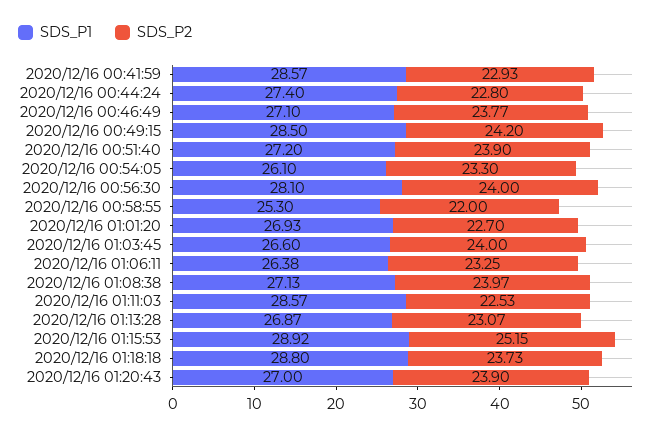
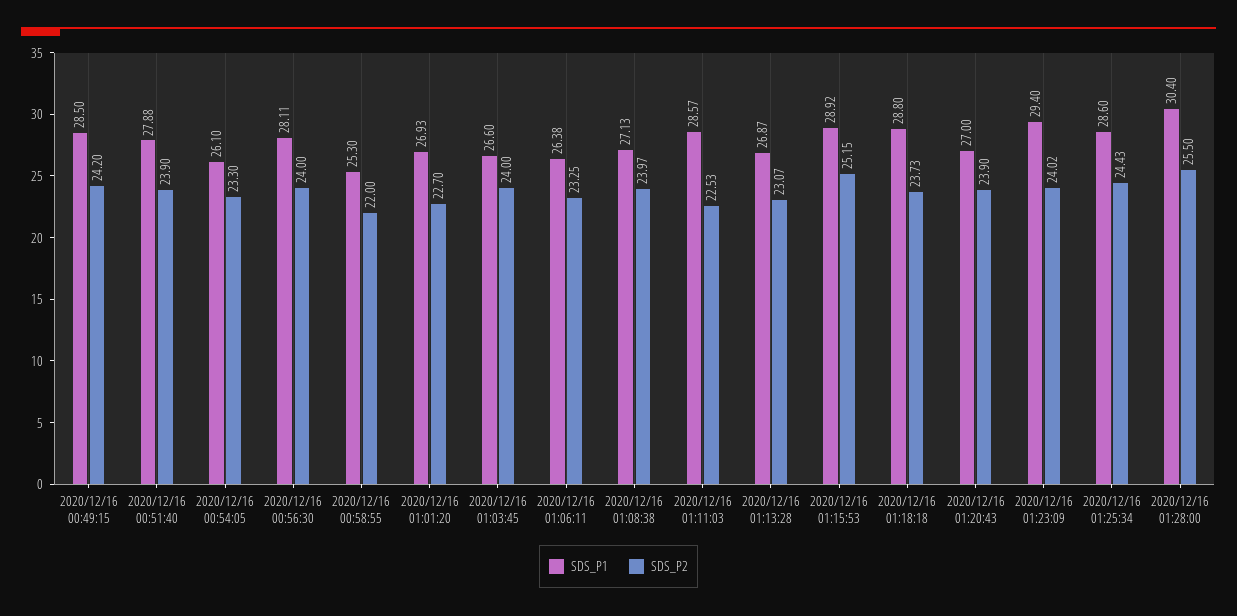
SDS_P1, 2020/12/16 00:41:59: 28.57 -> none
SDS_P2, 2020/12/16 00:41:59: 22.93 -> none
SDS_P1, 2020/12/16 00:44:24: 27.4 -> none
SDS_P2, 2020/12/16 00:44:24: 22.8 -> none
SDS_P1, 2020/12/16 00:46:49: 27.1 -> none
SDS_P2, 2020/12/16 00:46:49: 23.77 -> none
SDS_P1, 2020/12/16 00:51:40: 27.2 -> 27.88
SDS_P1, 2020/12/16 00:56:30: 28.1 -> 28.11
SDS_P1, 2020/12/16 01:23:09: none -> 29.4
SDS_P2, 2020/12/16 01:23:09: none -> 24.02
SDS_P1, 2020/12/16 01:25:34: none -> 28.6
SDS_P2, 2020/12/16 01:25:34: none -> 24.43
SDS_P1, 2020/12/16 01:28:00: none -> 30.4
SDS_P2, 2020/12/16 01:28:00: none -> 25.5

